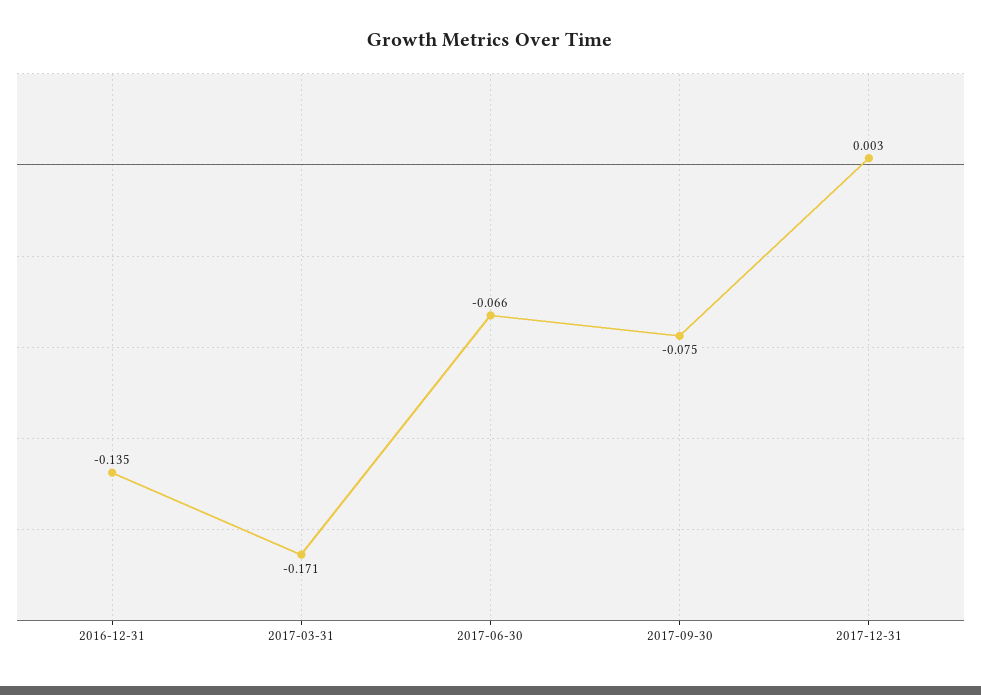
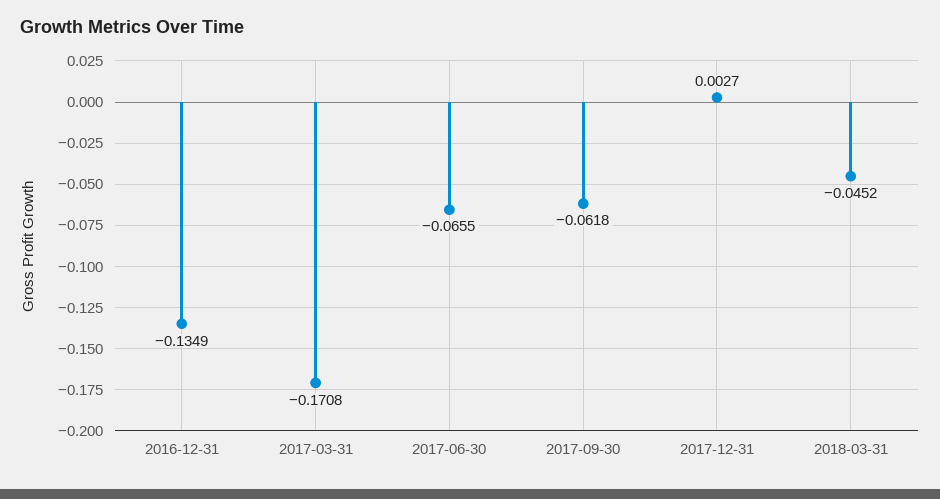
2017-09-30: -0.075 -> -0.0618
2018-03-31: none -> -0.0452

